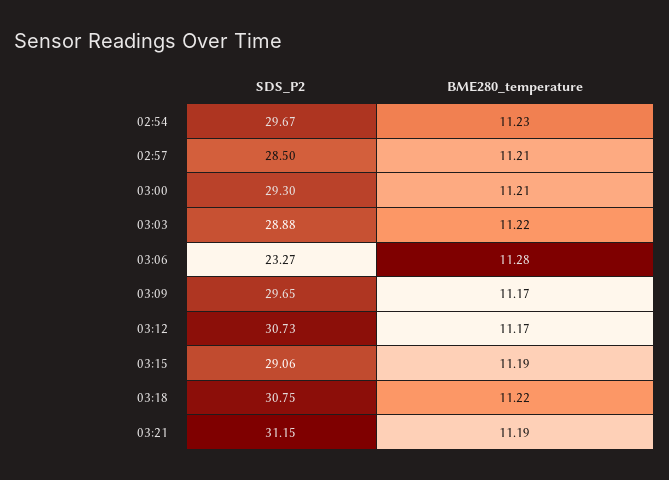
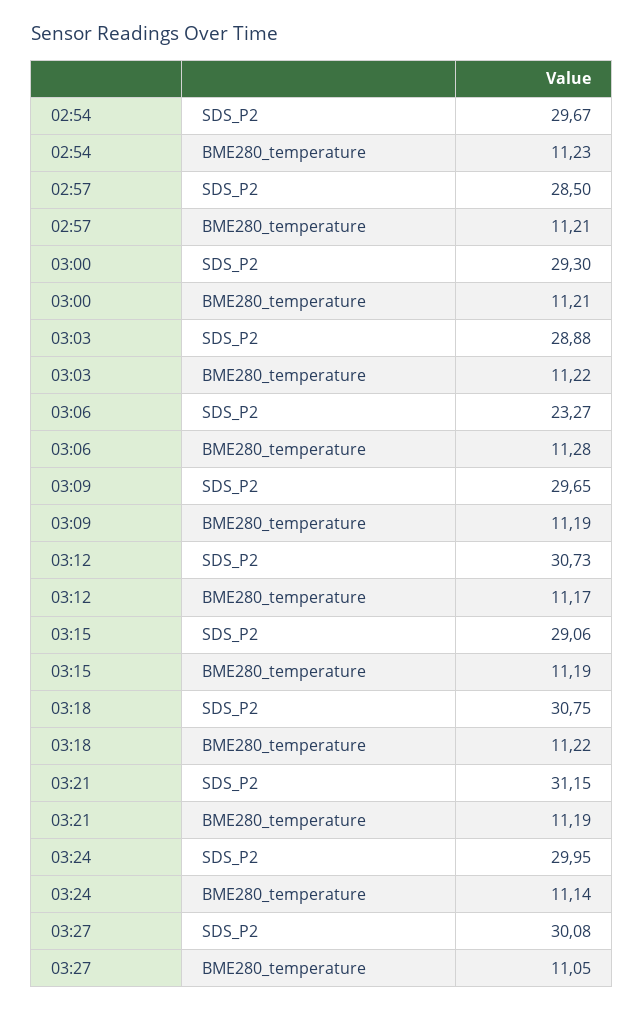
BME280_temperature, 03:09: 11.17 -> 11.19
SDS_P2, 03:24: none -> 29.95
BME280_temperature, 03:24: none -> 11.14
SDS_P2, 03:27: none -> 30.08
BME280_temperature, 03:27: none -> 11.05

